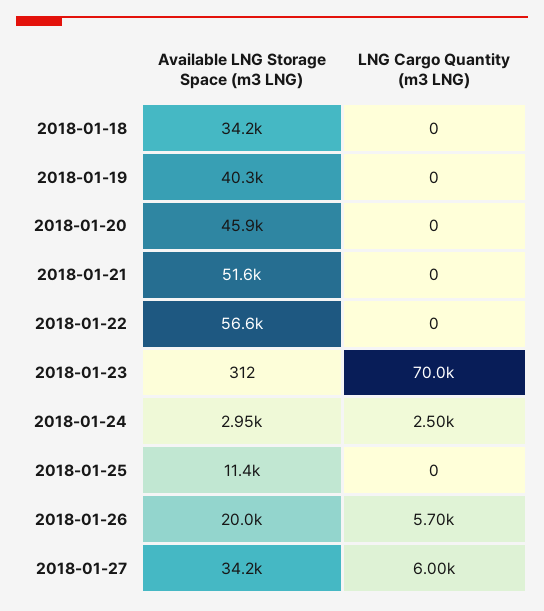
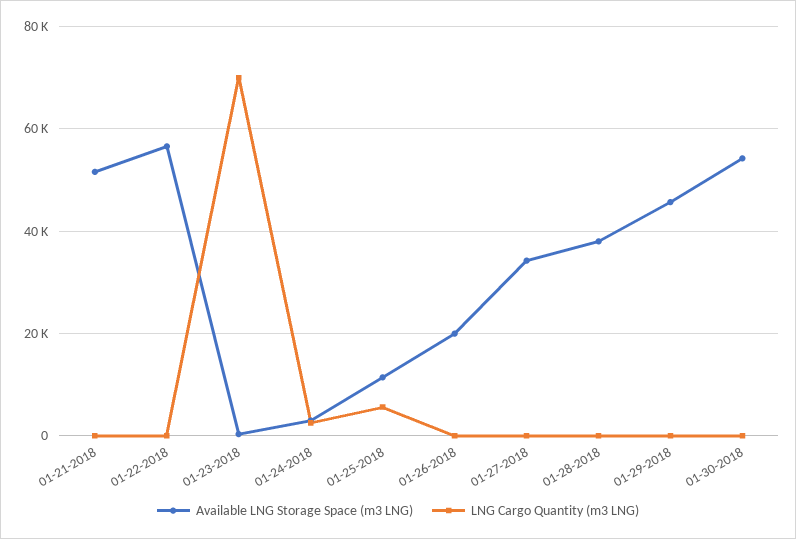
Available LNG Storage Space (m3 LNG), 2018-01-18: 34200 -> none
LNG Cargo Quantity (m3 LNG), 2018-01-18: 0 -> none
Available LNG Storage Space (m3 LNG), 2018-01-19: 40300 -> none
LNG Cargo Quantity (m3 LNG), 2018-01-19: 0 -> none
Available LNG Storage Space (m3 LNG), 2018-01-20: 45900 -> none
LNG Cargo Quantity (m3 LNG), 2018-01-20: 0 -> none
LNG Cargo Quantity (m3 LNG), 2018-01-25: 0 -> 6000
LNG Cargo Quantity (m3 LNG), 2018-01-26: 5700 -> 0
LNG Cargo Quantity (m3 LNG), 2018-01-27: 6000 -> 0
Available LNG Storage Space (m3 LNG), 01-28-2018: none -> 38000
LNG Cargo Quantity (m3 LNG), 01-28-2018: none -> 0
Available LNG Storage Space (m3 LNG), 01-29-2018: none -> 46000
LNG Cargo Quantity (m3 LNG), 01-29-2018: none -> 0
Available LNG Storage Space (m3 LNG), 01-30-2018: none -> 54000
LNG Cargo Quantity (m3 LNG), 01-30-2018: none -> 0

